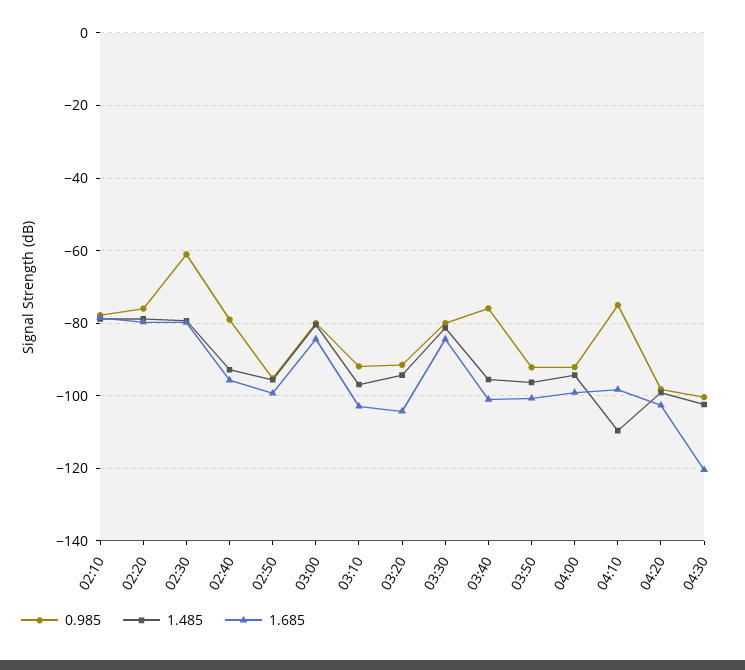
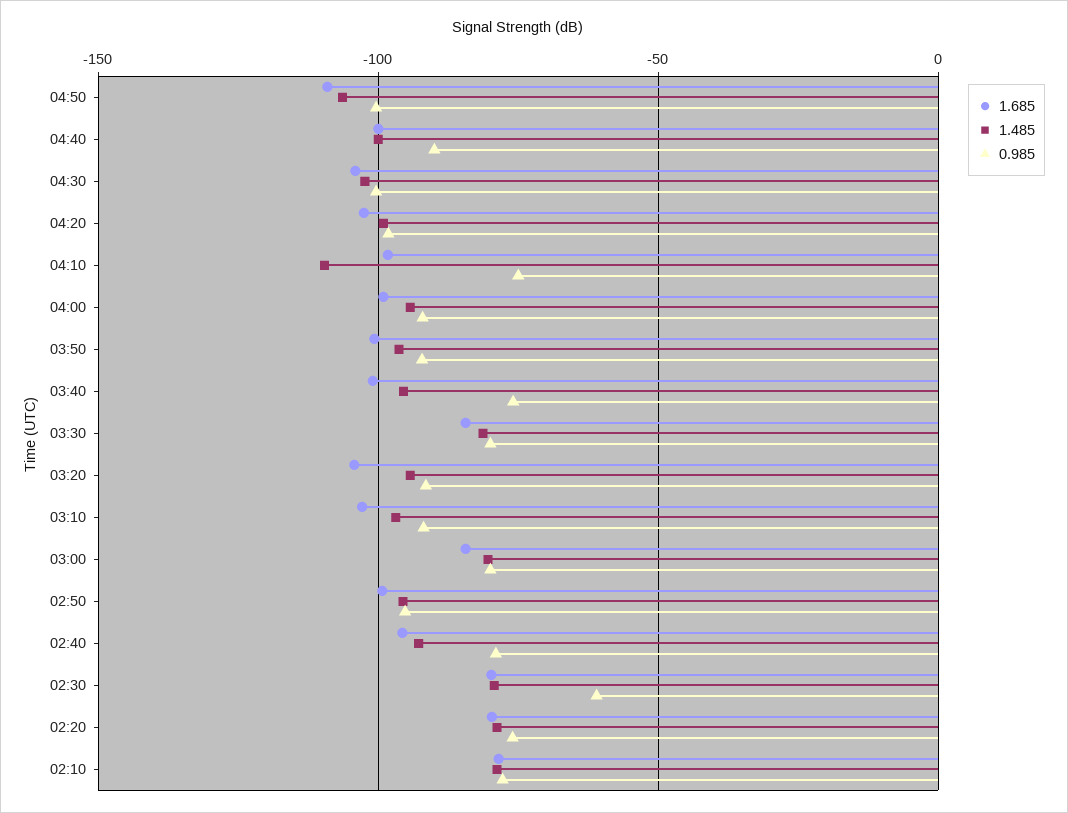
1.685, 04:30: -120 -> -105
1.685, 04:50: none -> -110
1.485, 04:50: none -> -105
0.985, 04:50: none -> -100
1.685, 04:40: none -> -100
1.485, 04:40: none -> -100
0.985, 04:40: none -> -90

